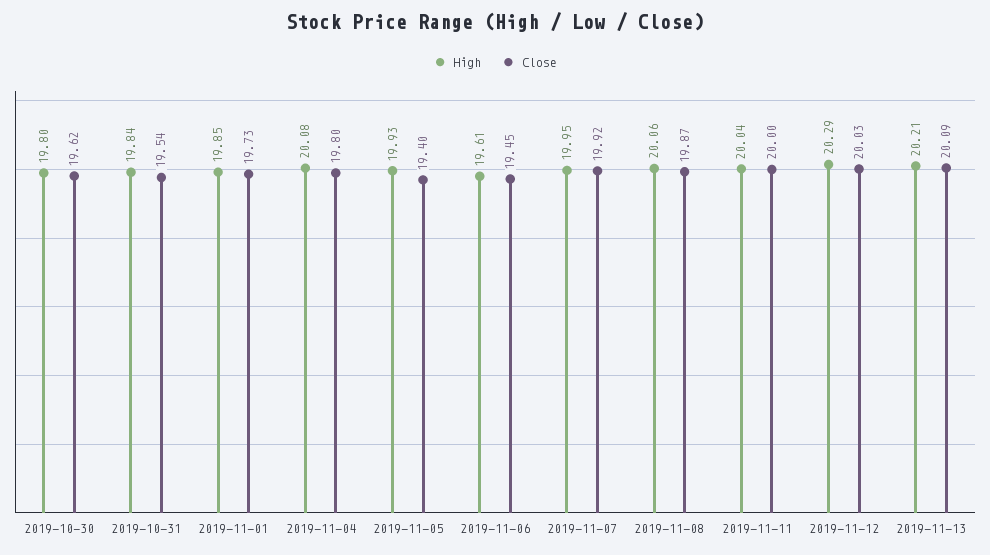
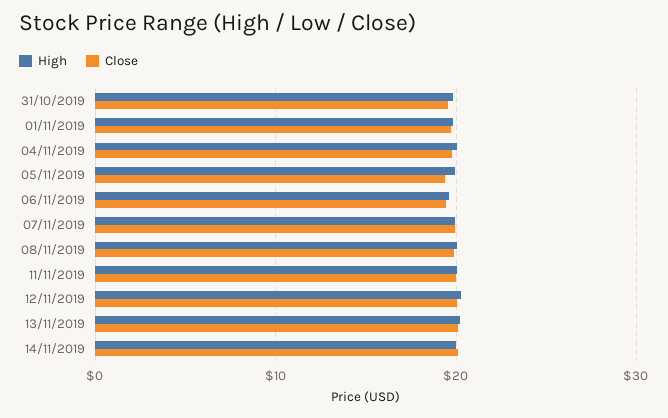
High, 2019-10-30: 19.8 -> none
Close, 2019-10-30: 19.62 -> none
High, 14/11/2019: none -> 20
Close, 14/11/2019: none -> 20

